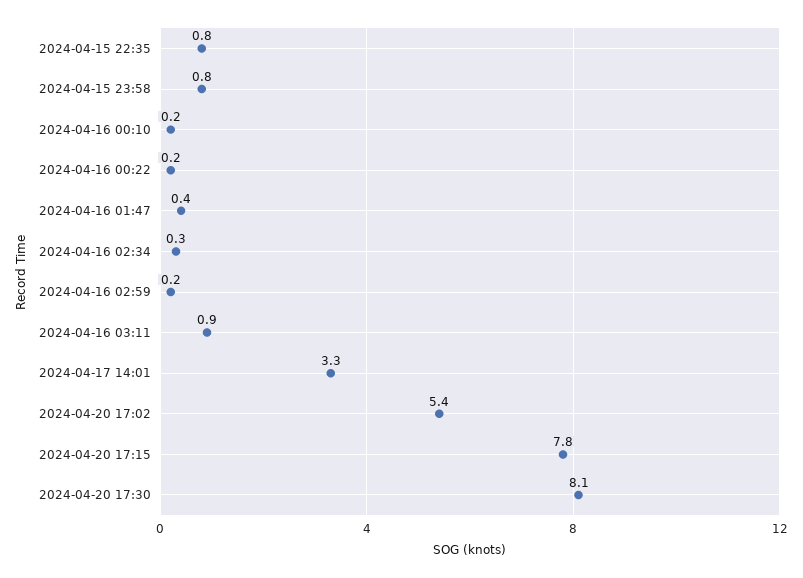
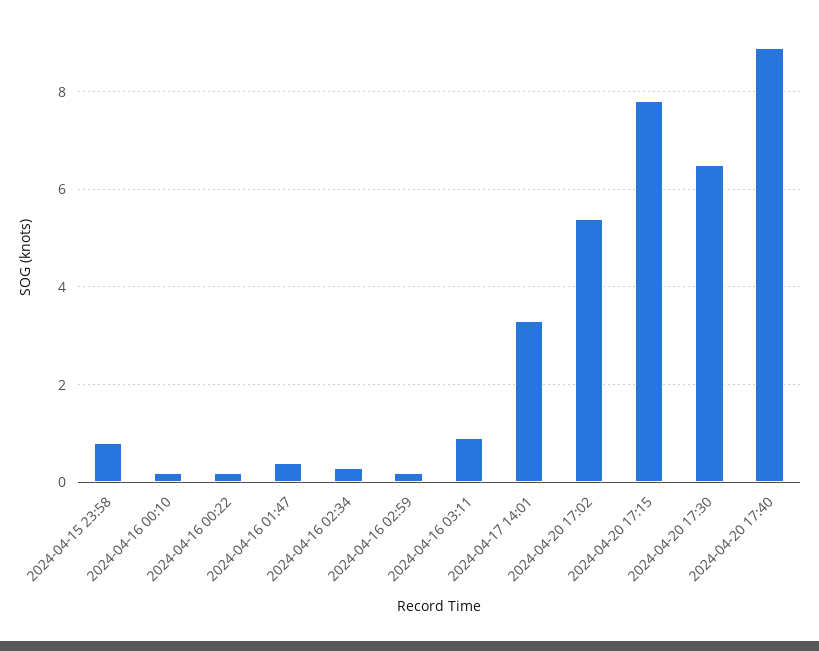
2024-04-15 22:35: 0.8 -> none
2024-04-20 17:30: 8.1 -> 6.5
2024-04-20 17:40: none -> 9

